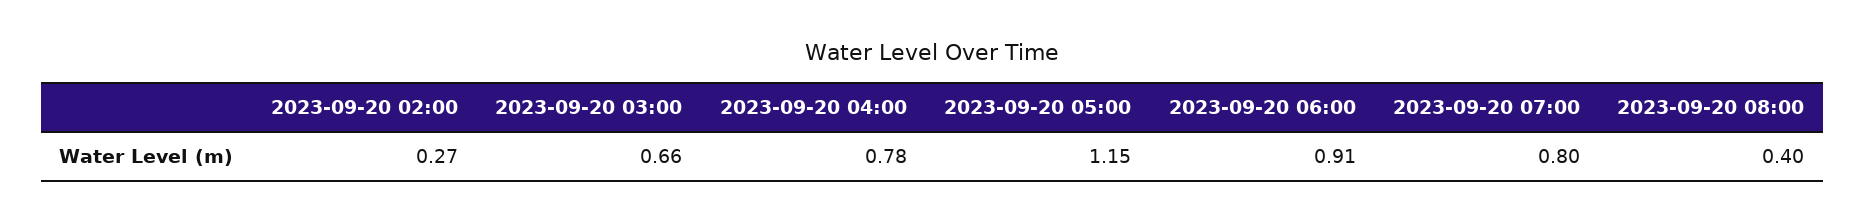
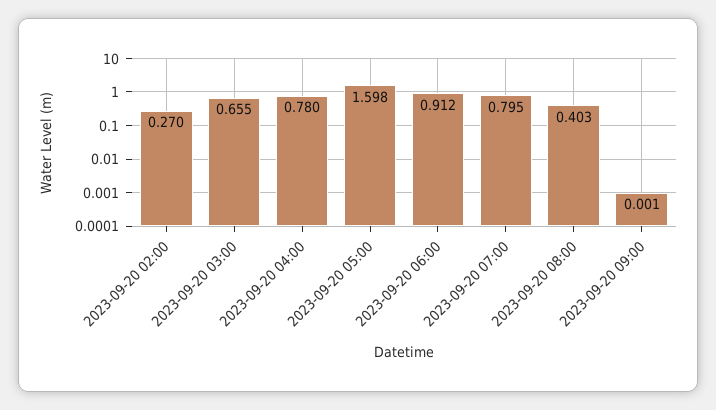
2023-09-20 05:00: 1.15 -> 1.598
2023-09-20 09:00: none -> 0.001

